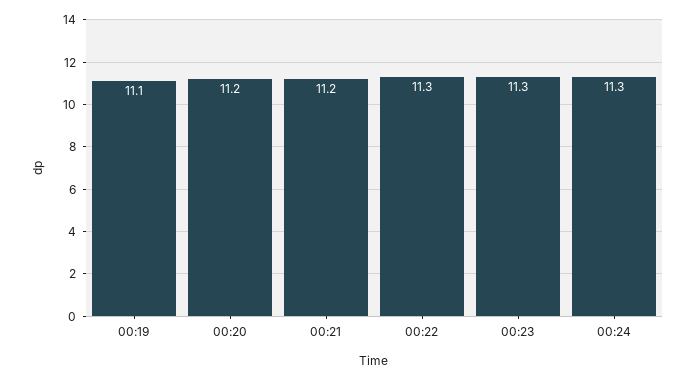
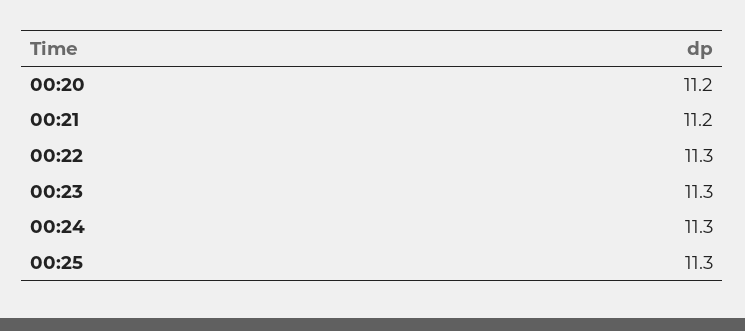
00:19: 11.1 -> none
00:25: none -> 11.3

